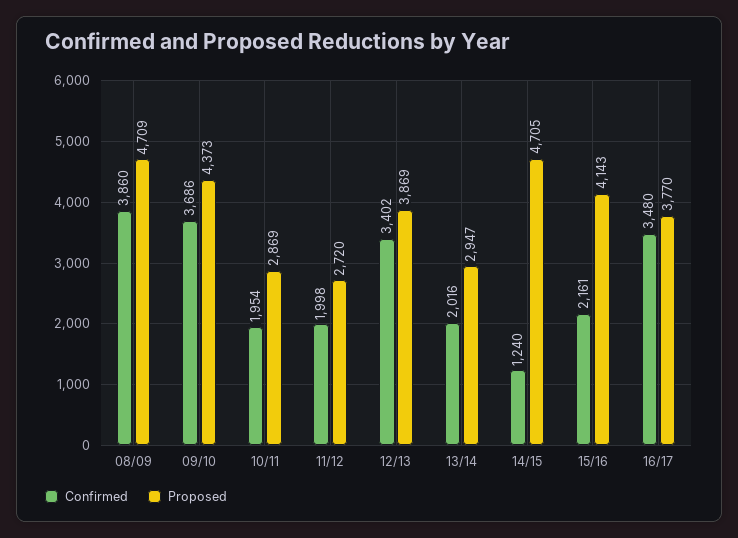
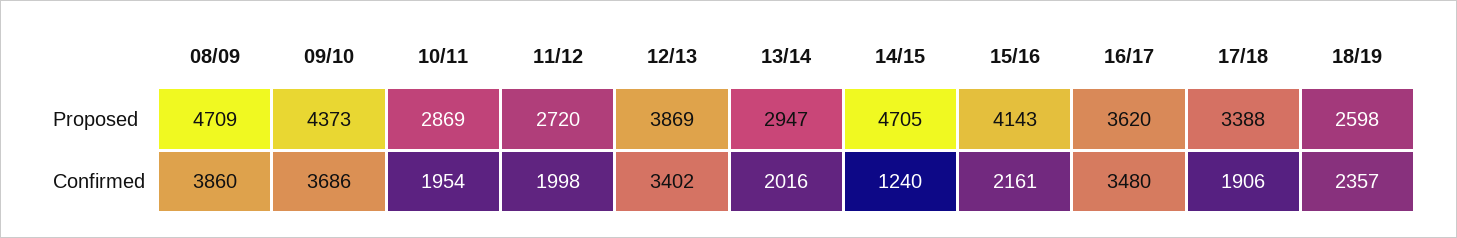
Proposed, 16/17: 3770 -> 3620
Proposed, 17/18: none -> 3388
Proposed, 18/19: none -> 2598
Confirmed, 17/18: none -> 1906
Confirmed, 18/19: none -> 2357

